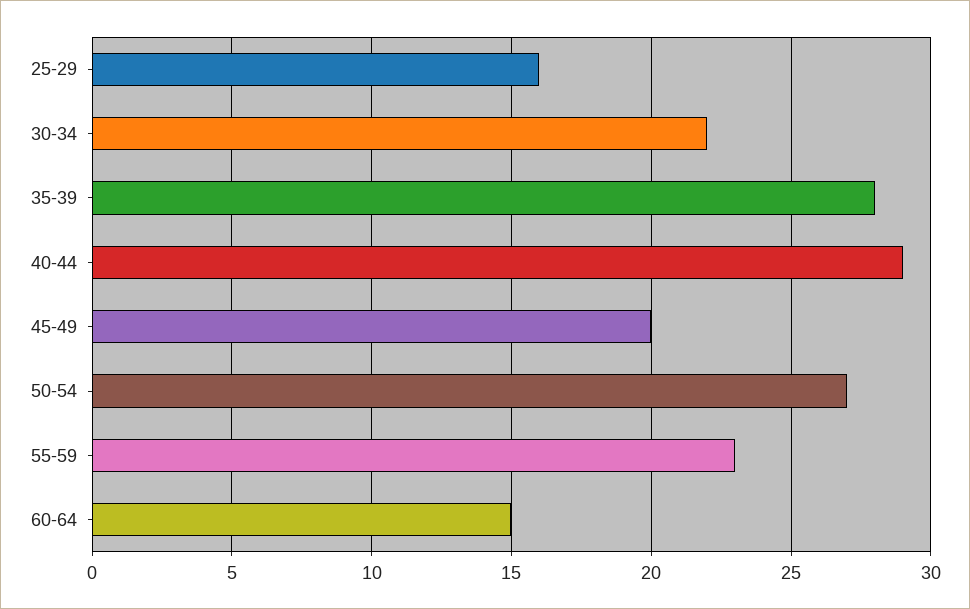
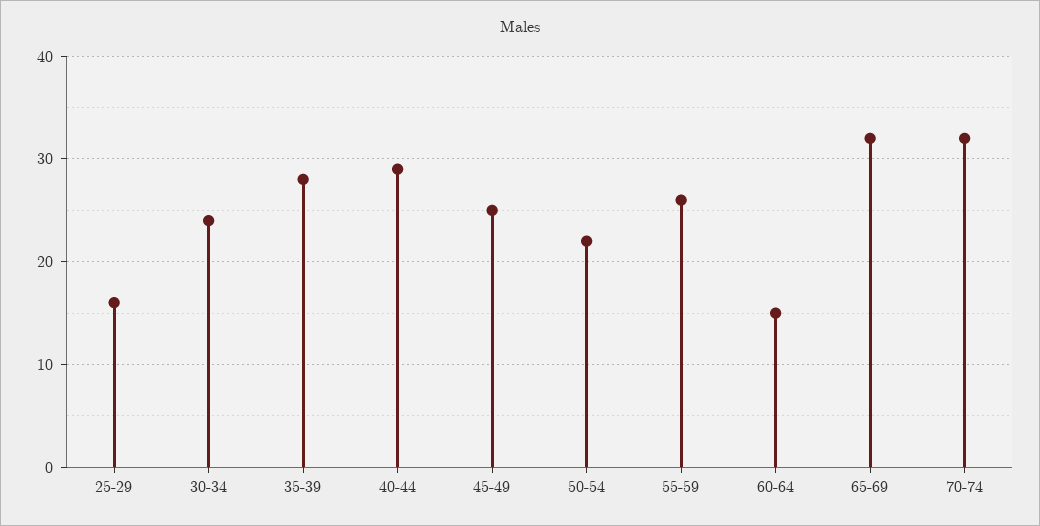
30-34: 22 -> 24
45-49: 20 -> 25
50-54: 27 -> 22
55-59: 23 -> 26
65-69: none -> 32
70-74: none -> 32

